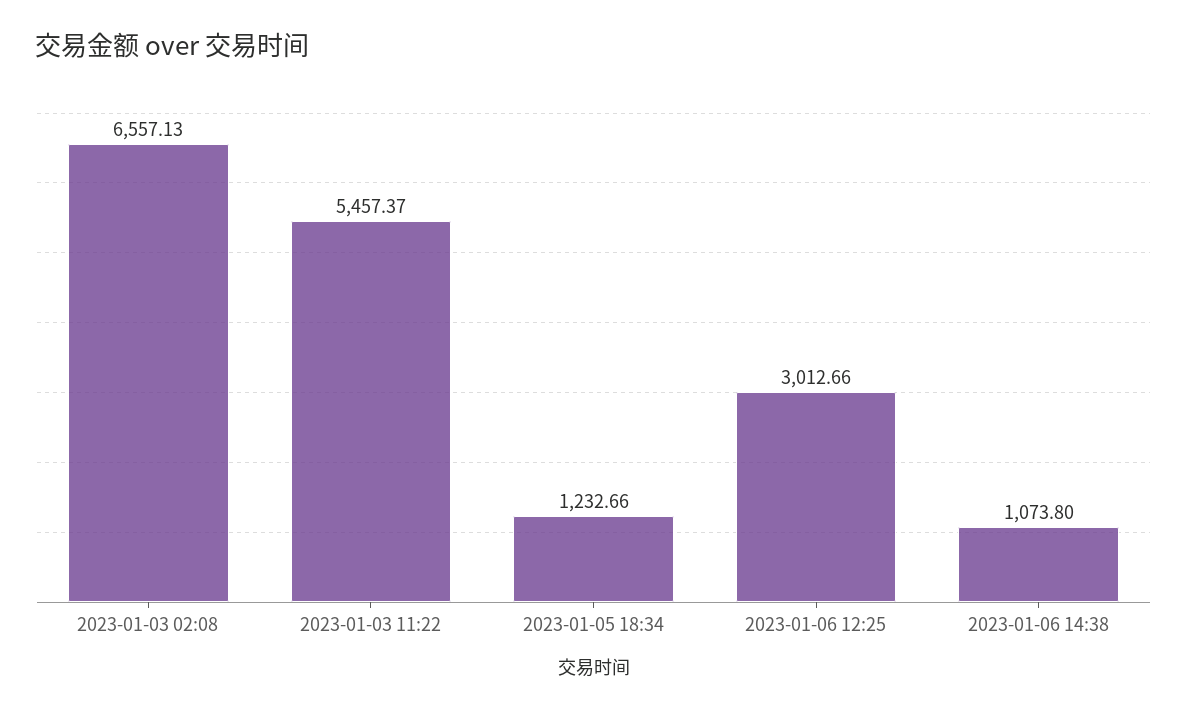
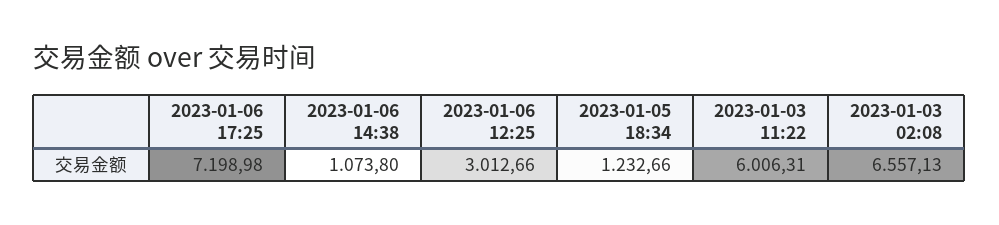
2023-01-03 11:22: 5457.37 -> 6006.31
2023-01-06 17:25: none -> 7198.98

